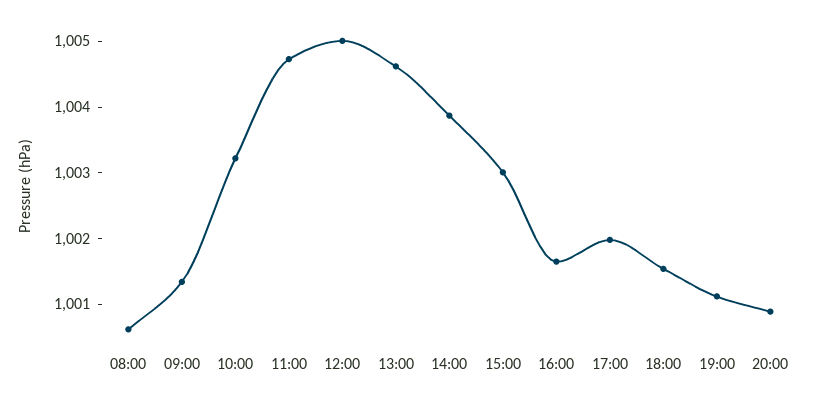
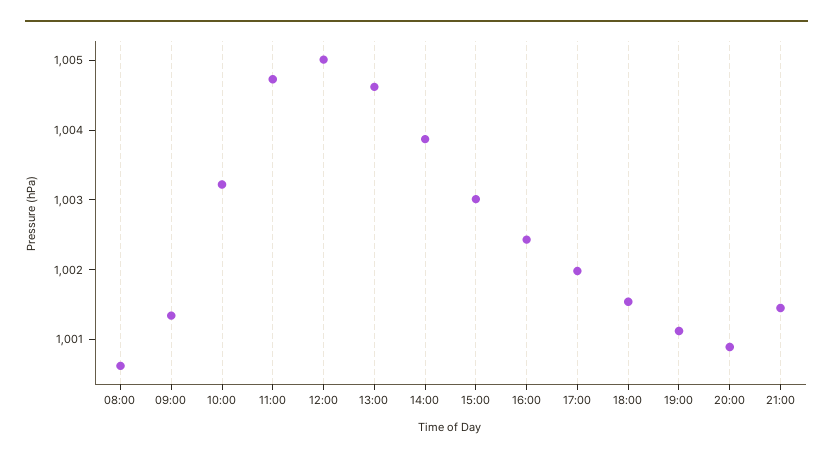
16:00: 1001.6 -> 1002.4
21:00: none -> 1001.4

